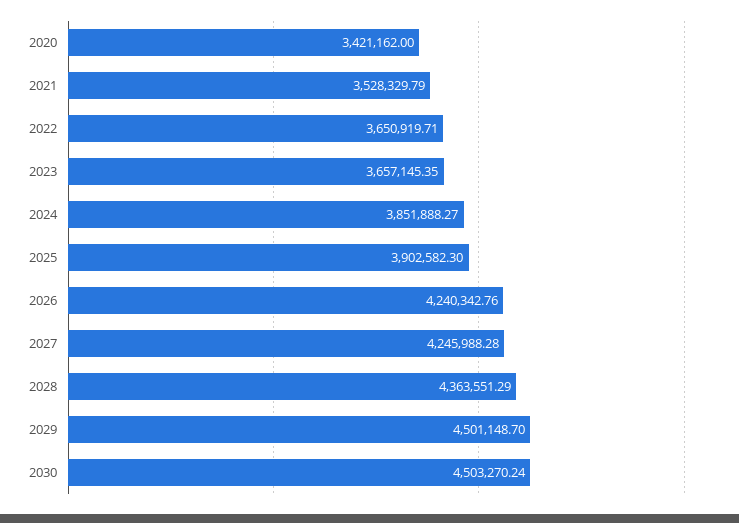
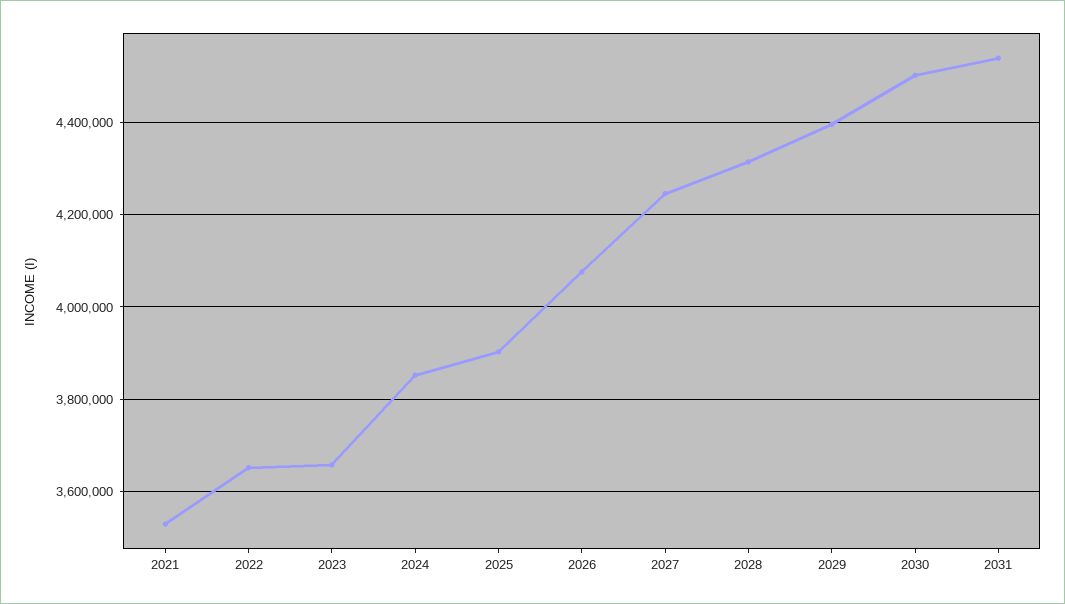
2020: 3421162 -> none
2026: 4240342.76 -> 4080000
2028: 4363551.29 -> 4320000
2029: 4501148.7 -> 4400000
2031: none -> 4540000

